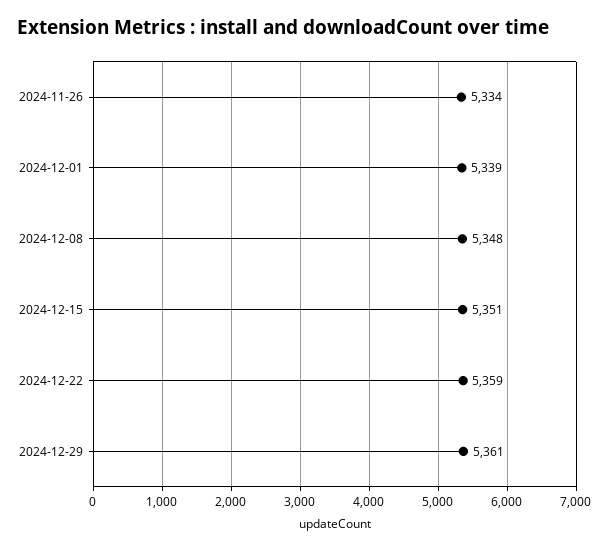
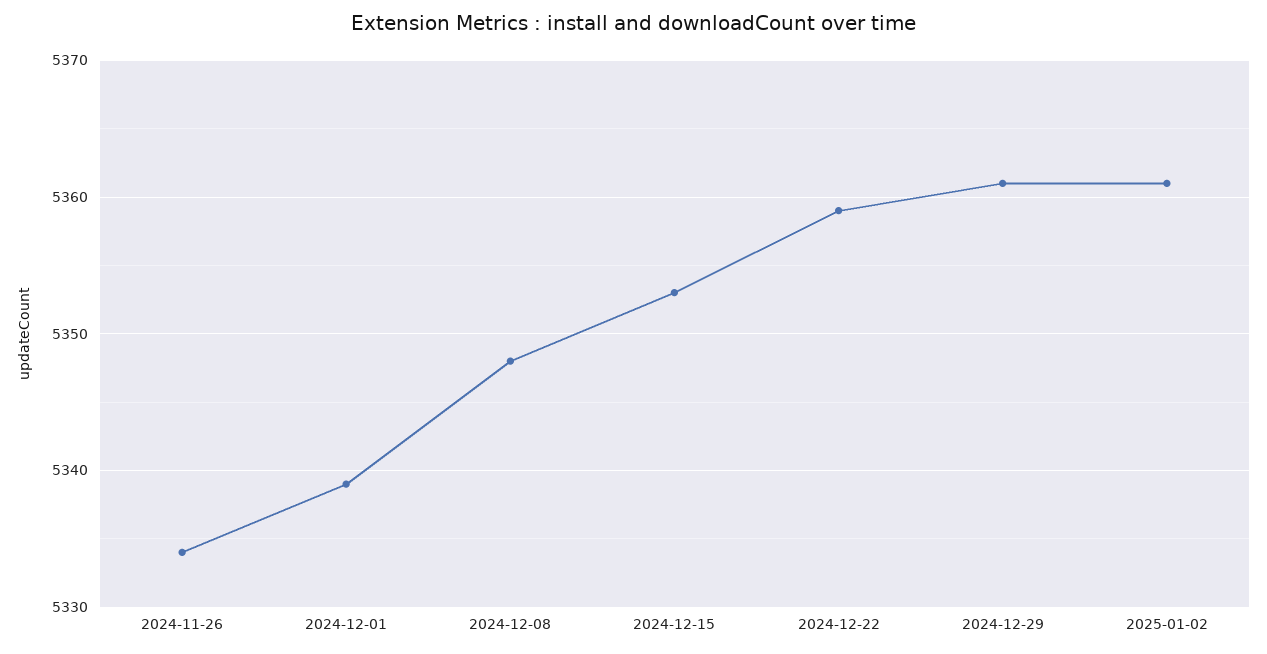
2024-12-15: 5351 -> 5353
2025-01-02: none -> 5361

